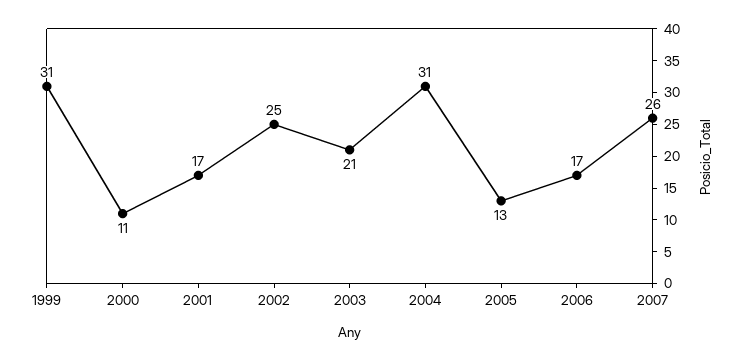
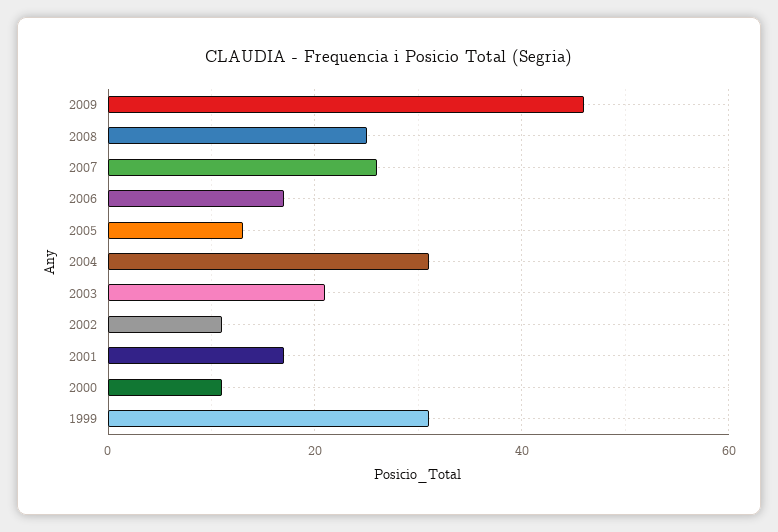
2002: 25 -> 10
2009: none -> 45
2008: none -> 25

